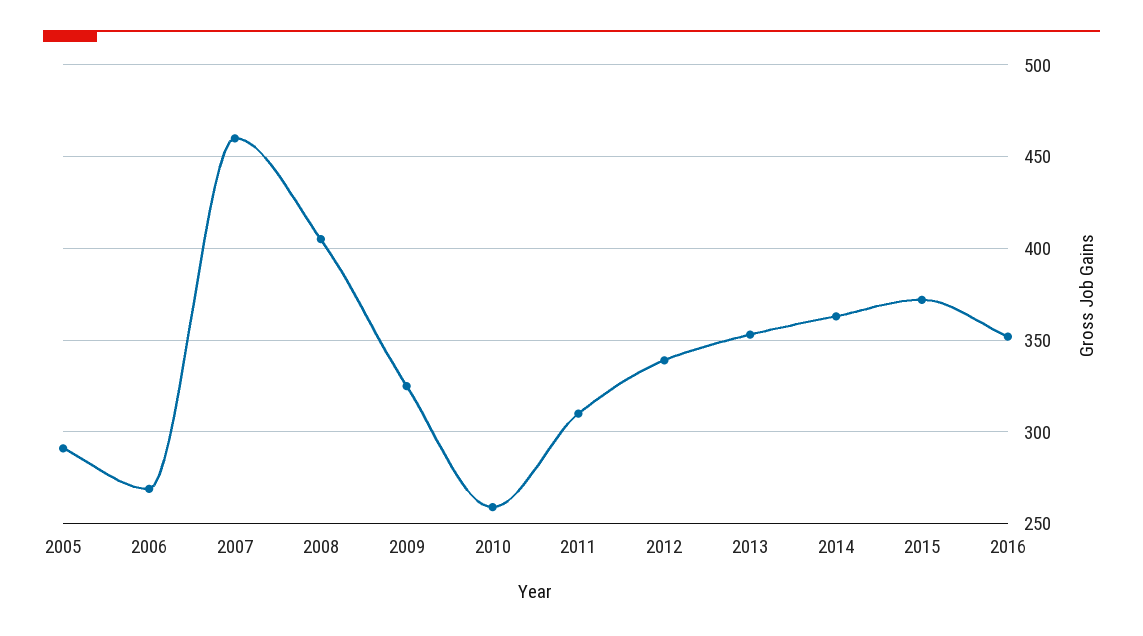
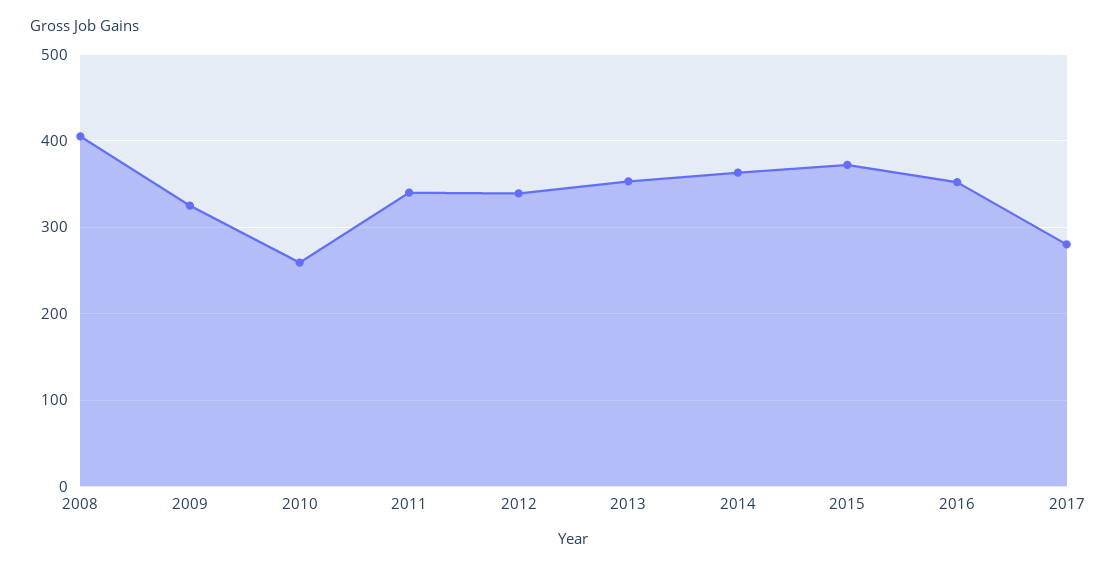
2005: 290 -> none
2006: 270 -> none
2007: 460 -> none
2011: 310 -> 340
2017: none -> 280

